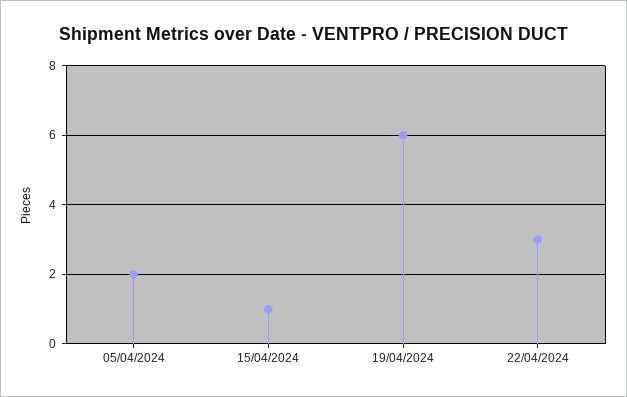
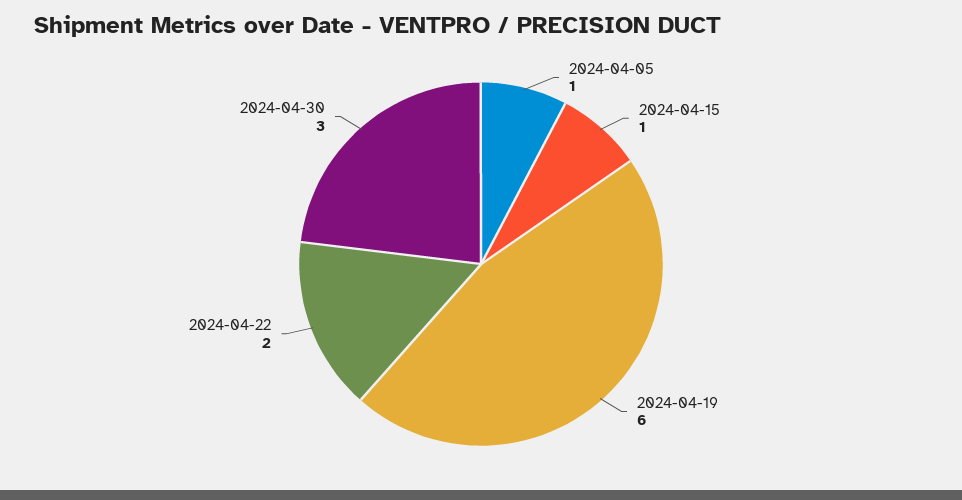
05/04/2024: 2 -> 1
22/04/2024: 3 -> 2
2024-04-30: none -> 3

